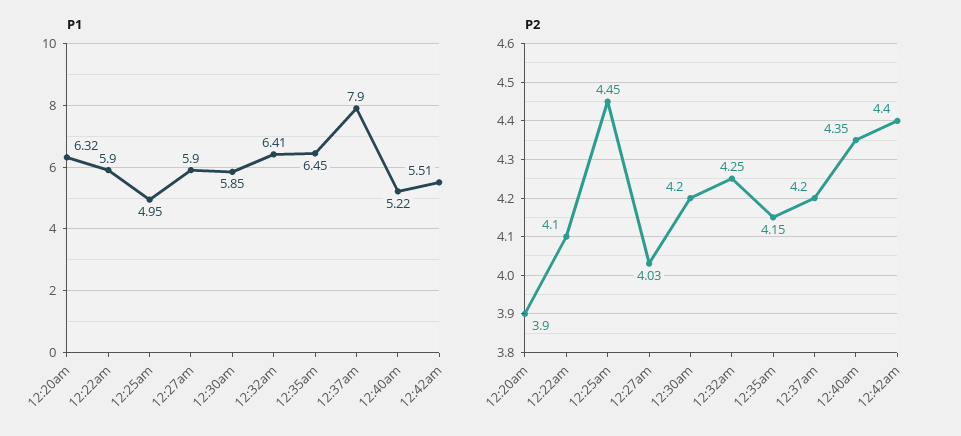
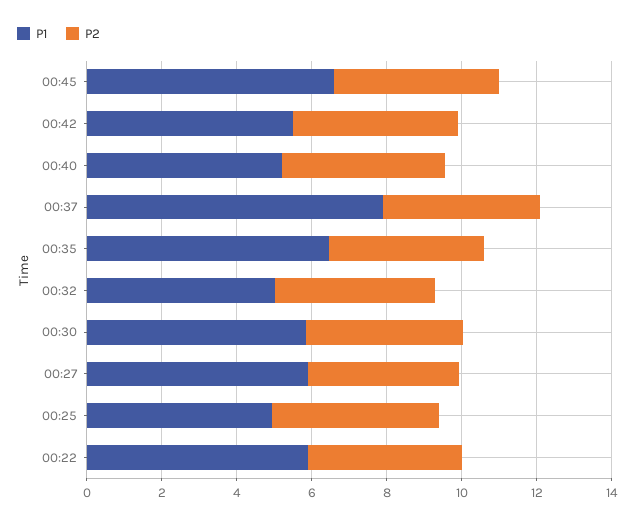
P1, 12:20am: 6.32 -> none
P1, 12:32am: 6.41 -> 5
P2, 12:20am: 3.9 -> none
P1, 00:45: none -> 6.5
P2, 00:45: none -> 4.5

